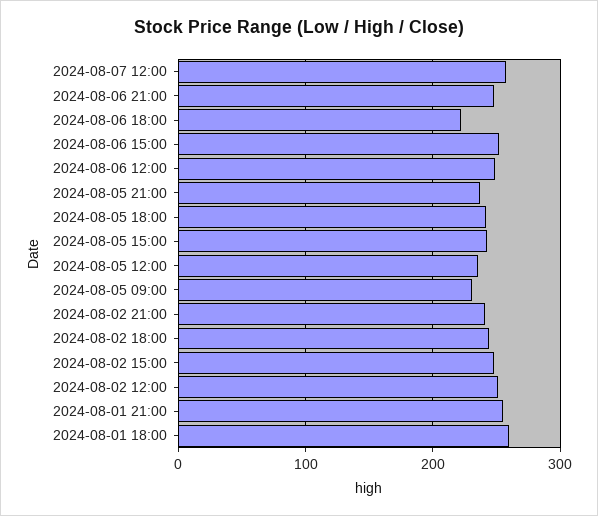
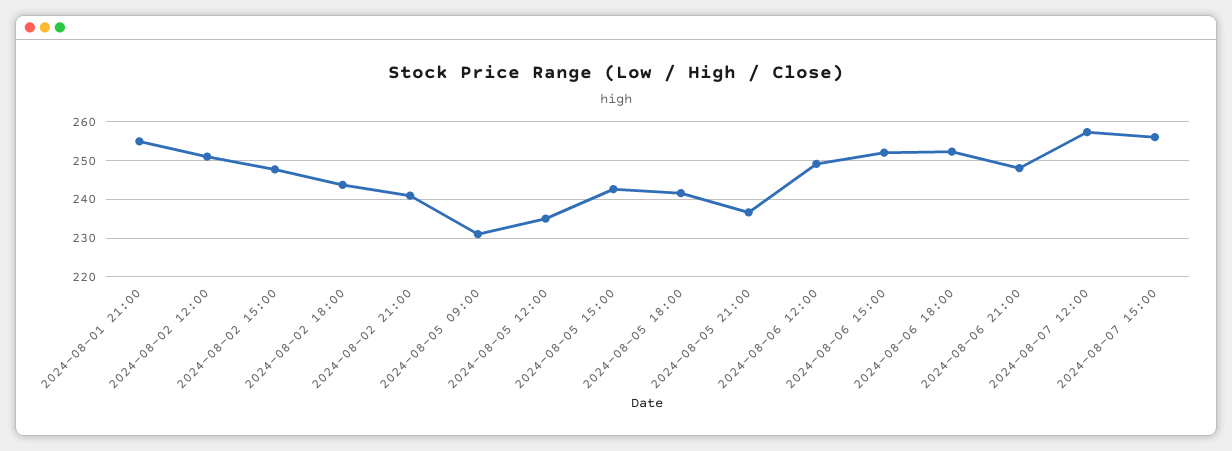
2024-08-06 18:00: 220 -> 252
2024-08-01 18:00: 260 -> none
2024-08-07 15:00: none -> 256

